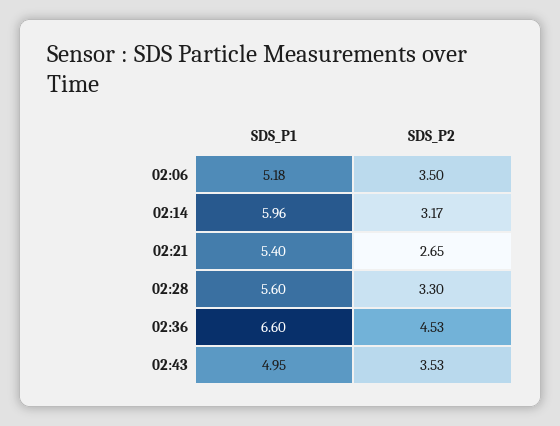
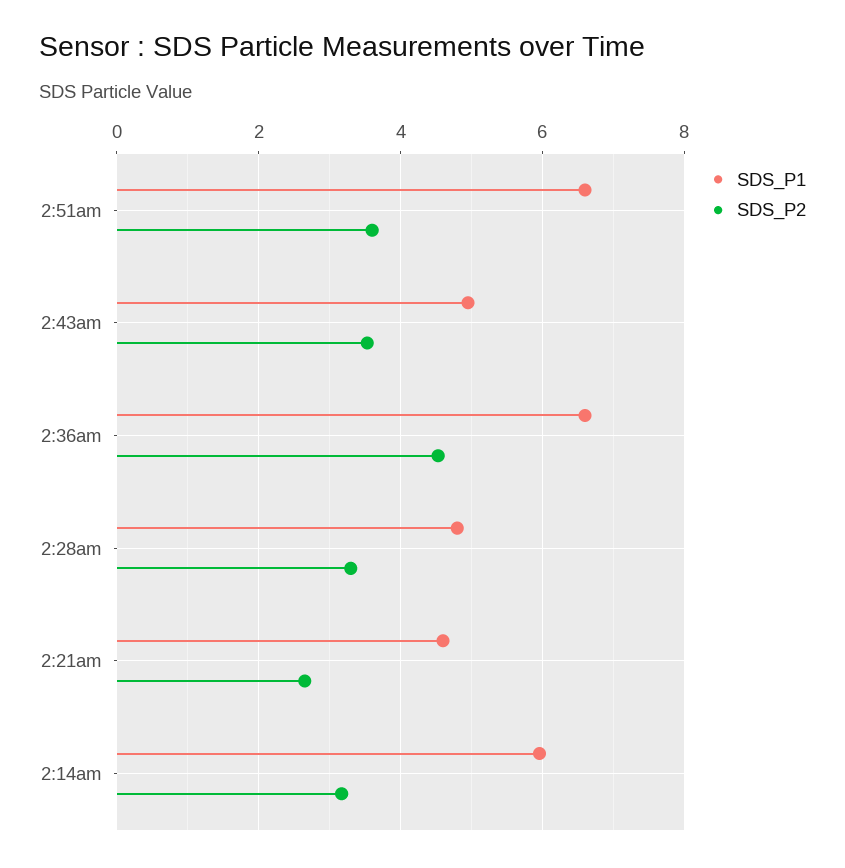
SDS_P1, 02:06: 5.18 -> none
SDS_P2, 02:06: 3.5 -> none
SDS_P1, 02:21: 5.4 -> 4.6
SDS_P1, 02:28: 5.6 -> 4.8
SDS_P1, 2:51am: none -> 6.6
SDS_P2, 2:51am: none -> 3.6

